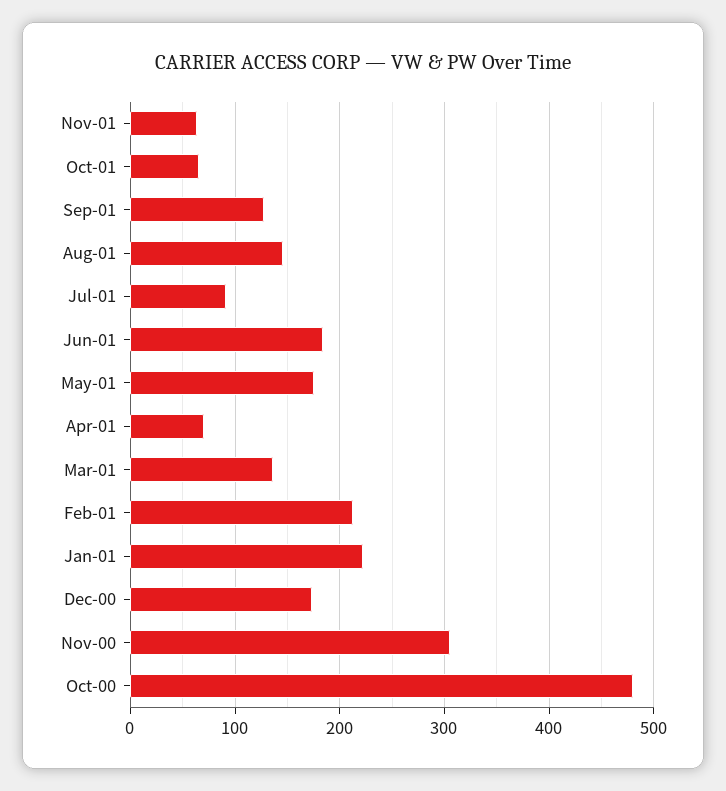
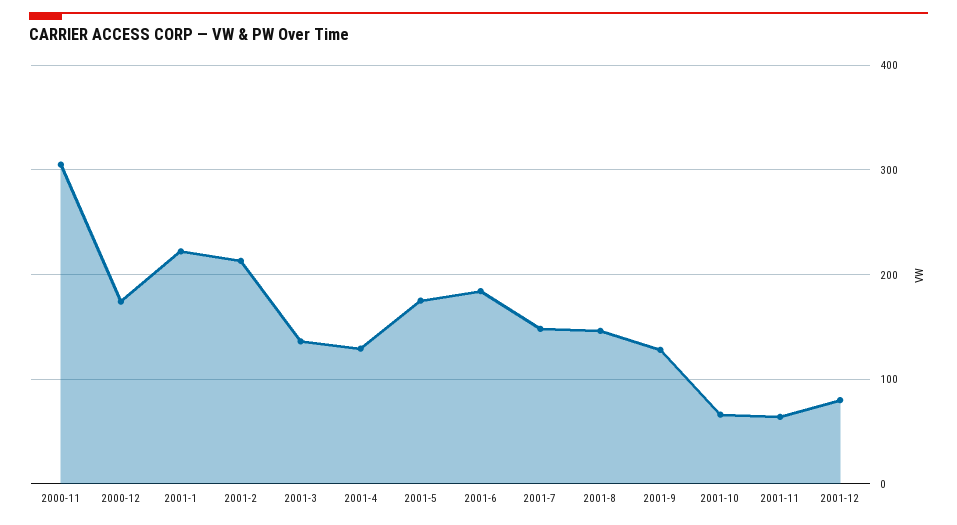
Jul-01: 90 -> 150
Apr-01: 70 -> 130
Oct-00: 480 -> none
2001-12: none -> 80

